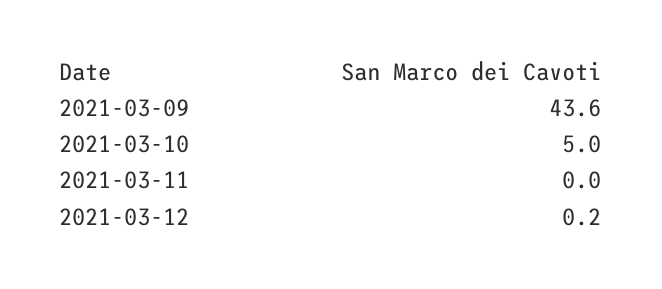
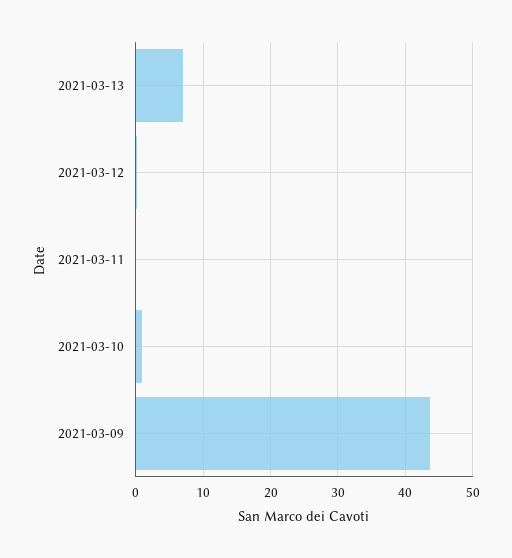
2021-03-10: 5 -> 1
2021-03-13: none -> 7

